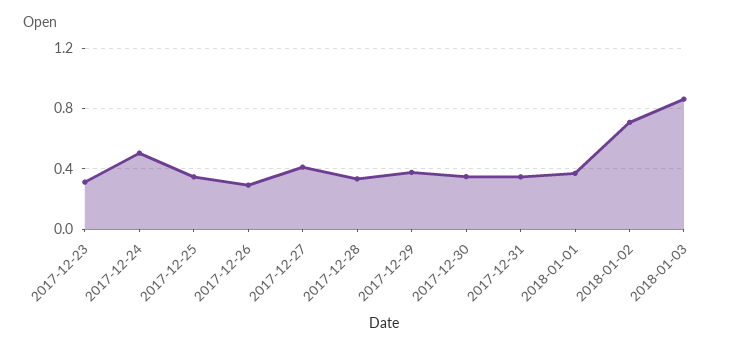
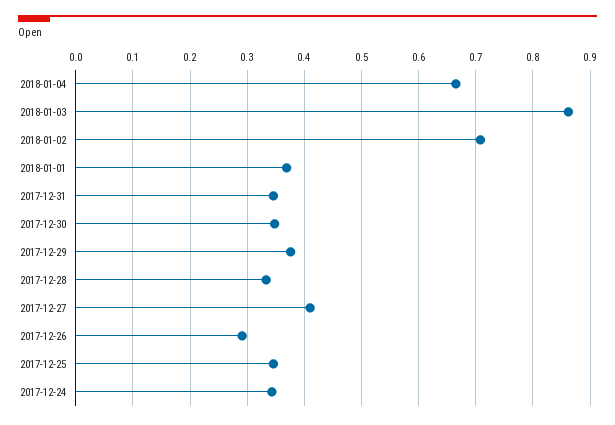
2017-12-23: 0.3 -> none
2017-12-24: 0.5 -> 0.34
2018-01-04: none -> 0.66

